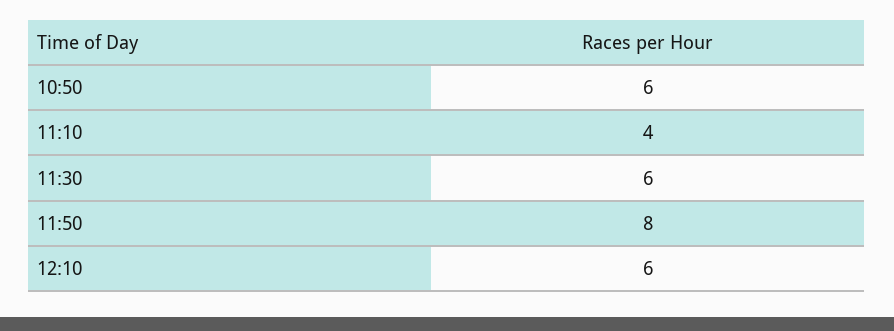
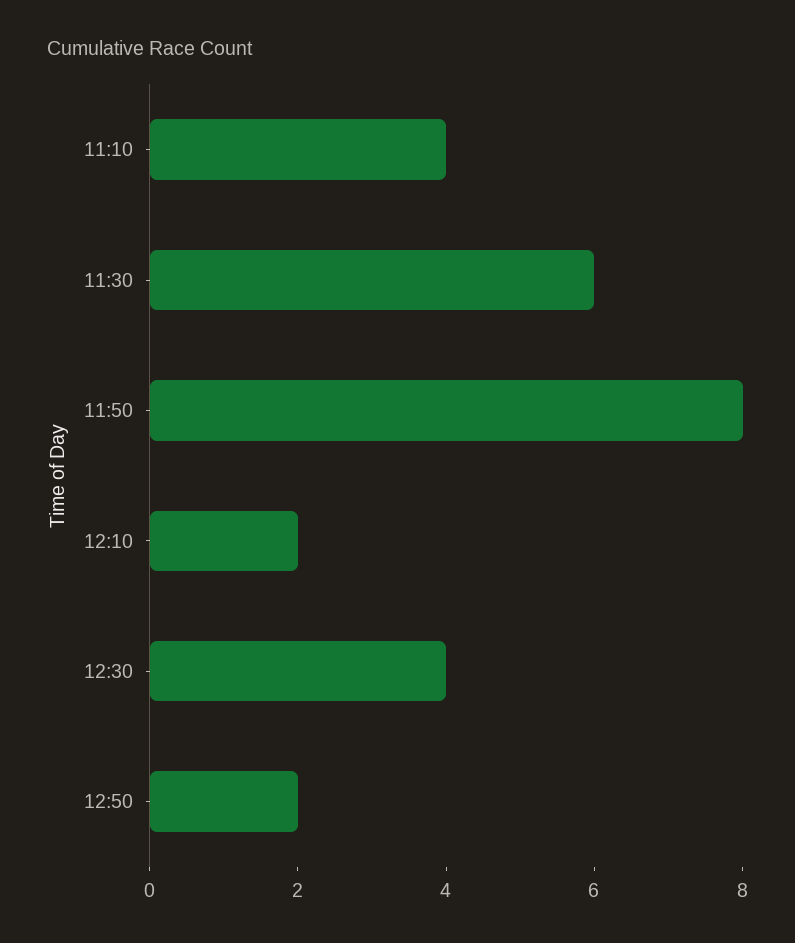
10:50: 6 -> none
12:10: 6 -> 2
12:30: none -> 4
12:50: none -> 2

